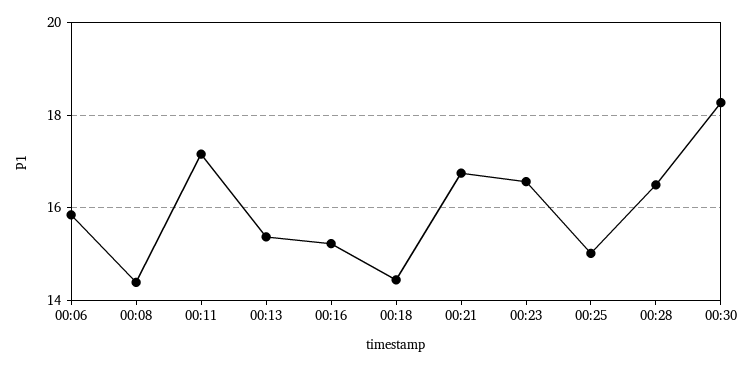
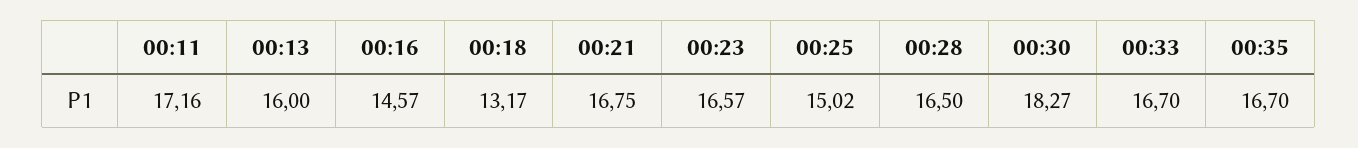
00:06: 15.8 -> none
00:08: 14.4 -> none
00:13: 15.4 -> 16
00:16: 15.2 -> 14.57
00:18: 14.4 -> 13.17
00:33: none -> 16.7
00:35: none -> 16.7

